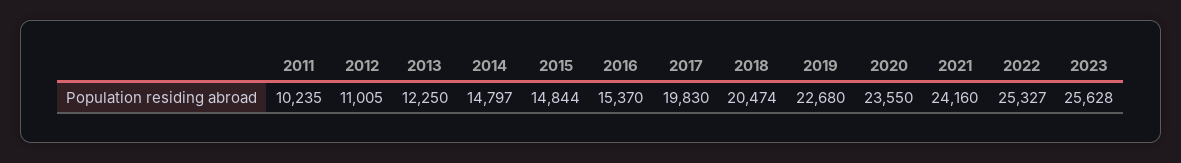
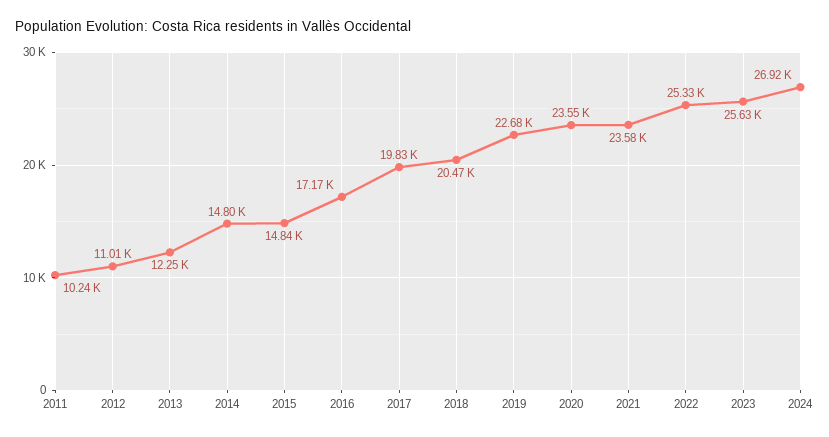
2016: 15370 -> 17170
2021: 24160 -> 23580
2024: none -> 26920

